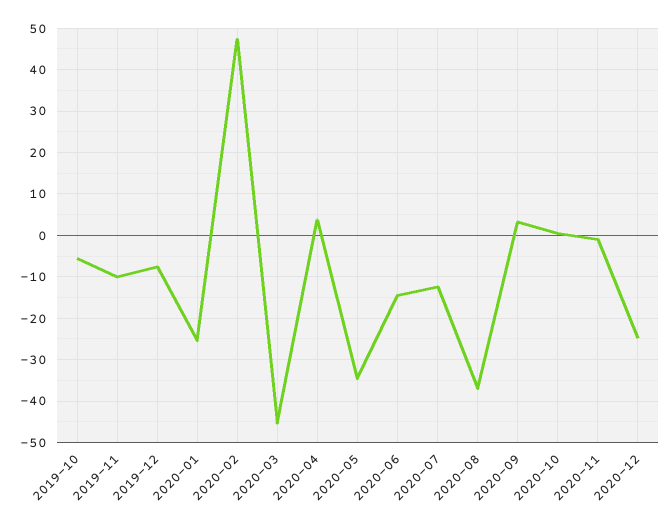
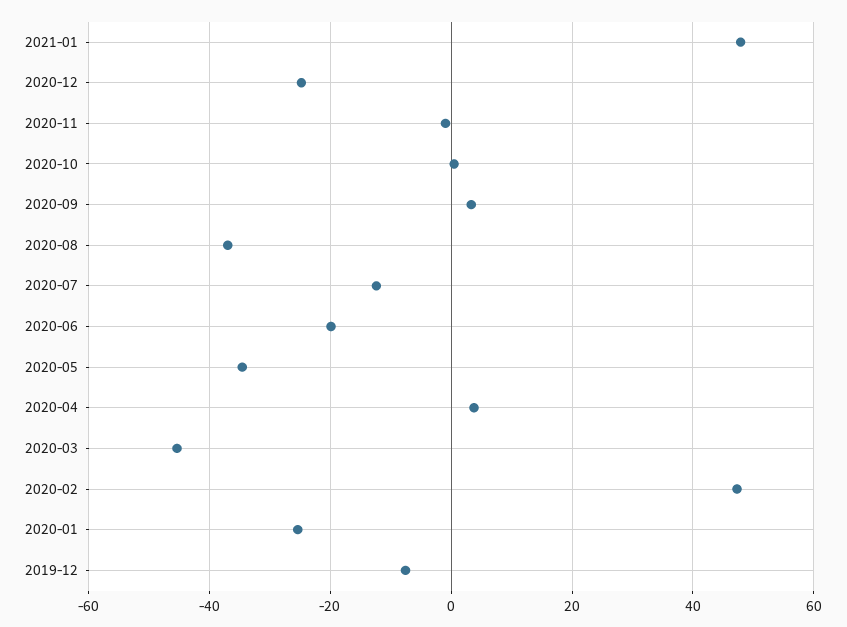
2019-10: -6 -> none
2019-11: -10 -> none
2020-06: -14 -> -20
2021-01: none -> 48

